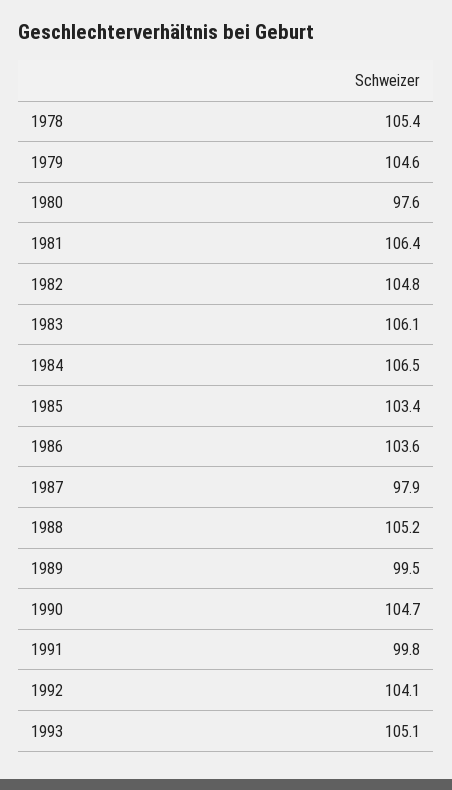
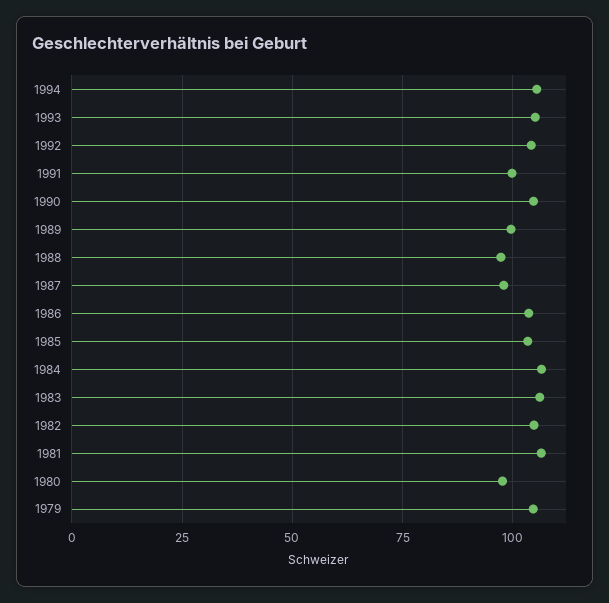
1978: 105.4 -> none
1988: 105.2 -> 97.5
1994: none -> 105

